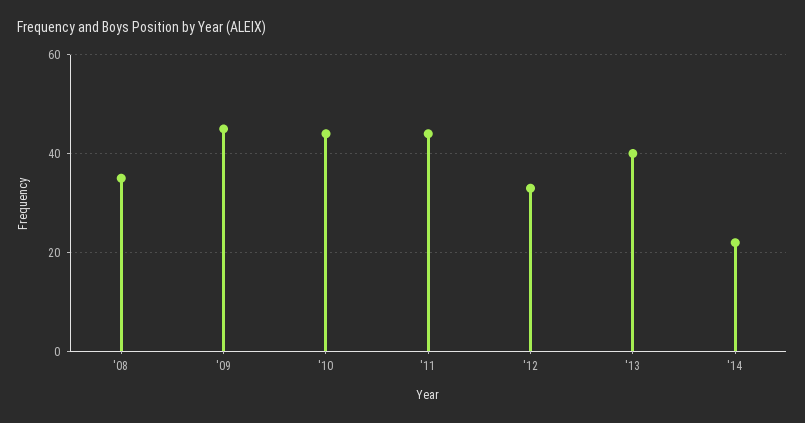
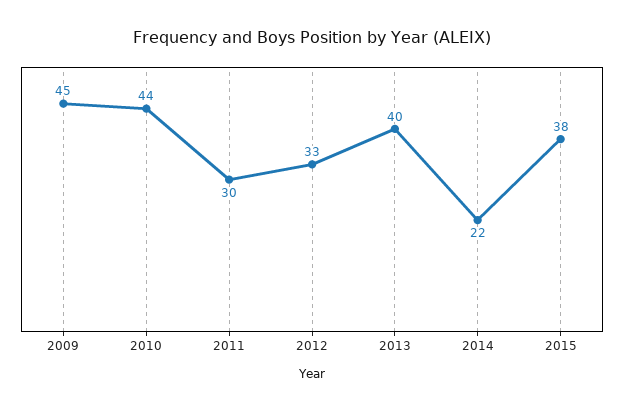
'08: 35 -> none
'11: 45 -> 30
2015: none -> 38

